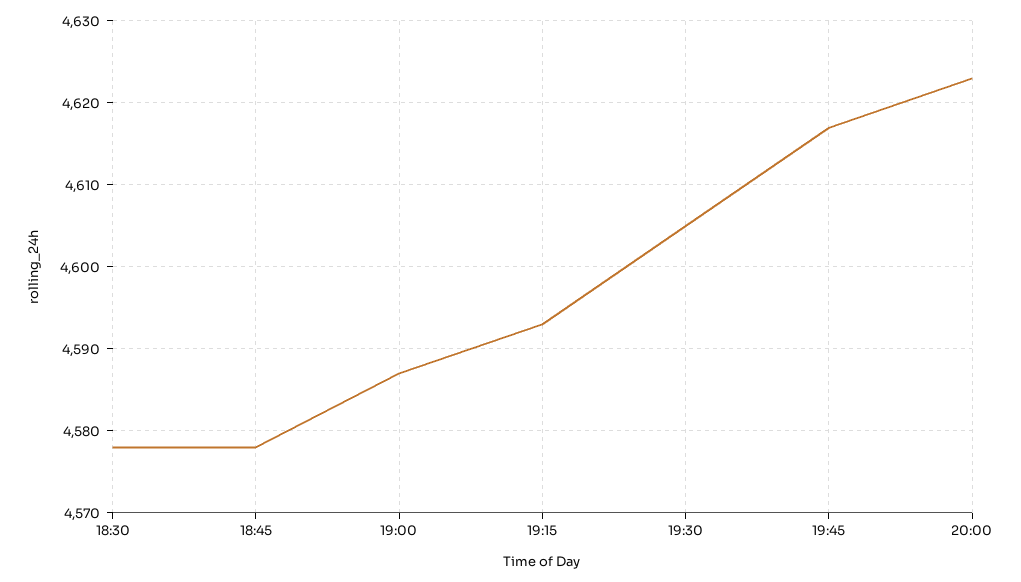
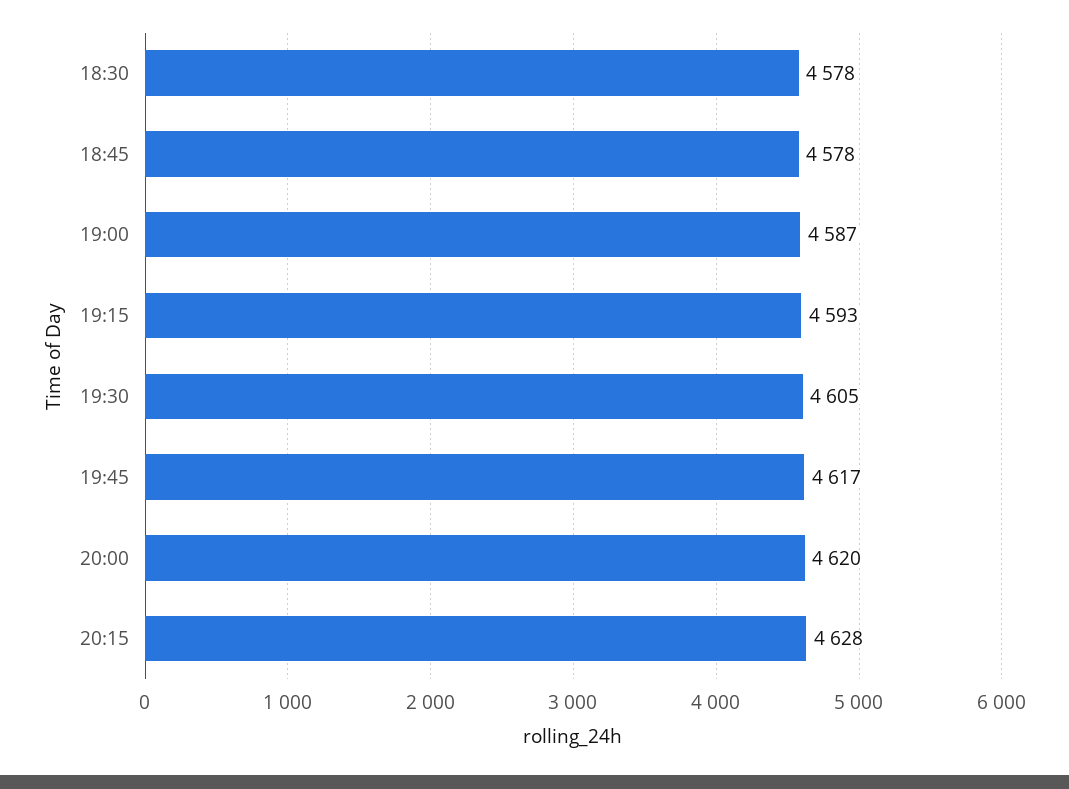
20:00: 4623 -> 4620
20:15: none -> 4628

